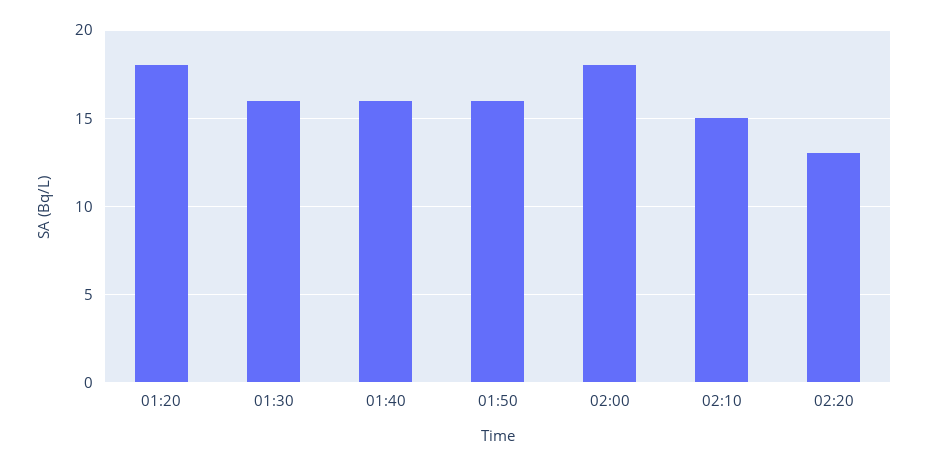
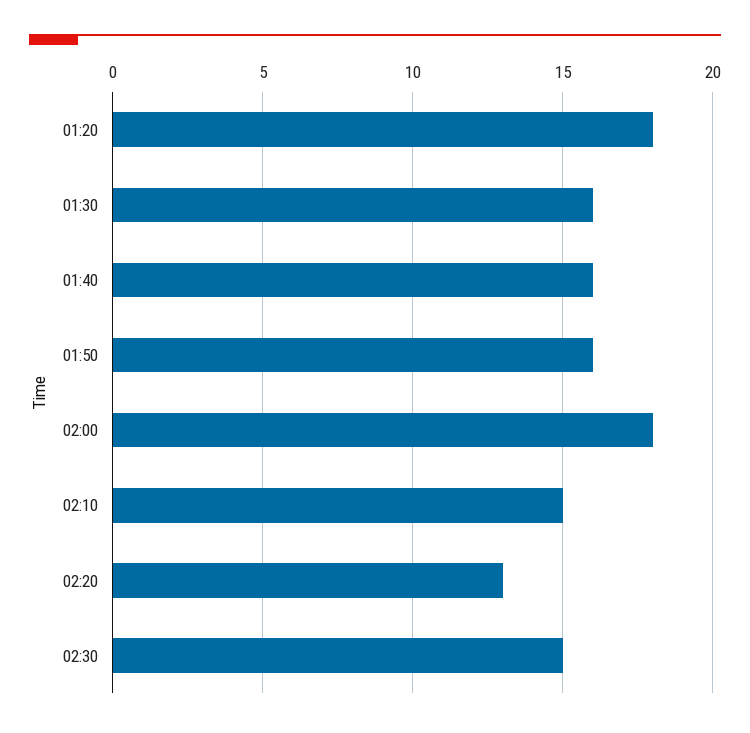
02:30: none -> 15

